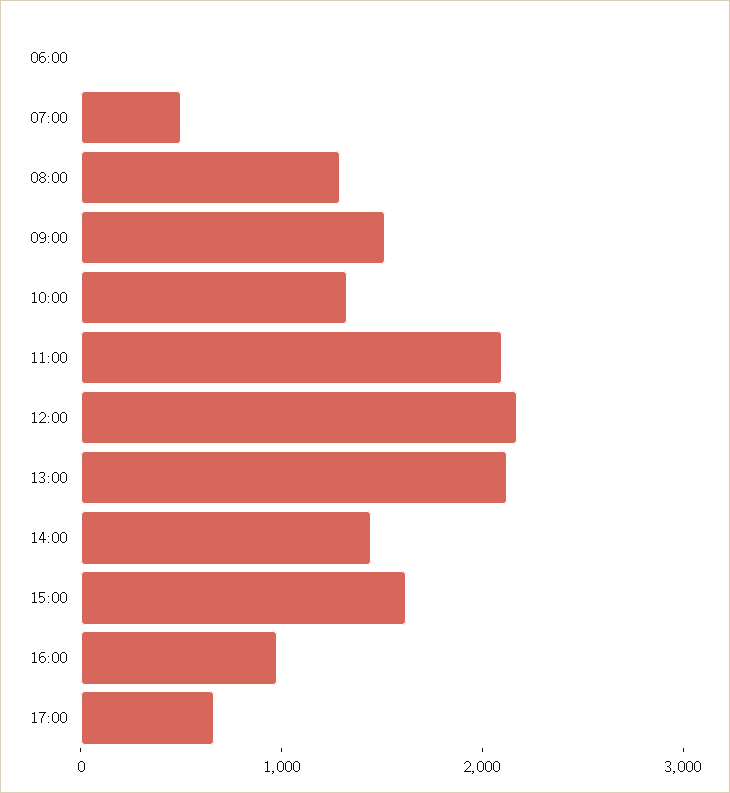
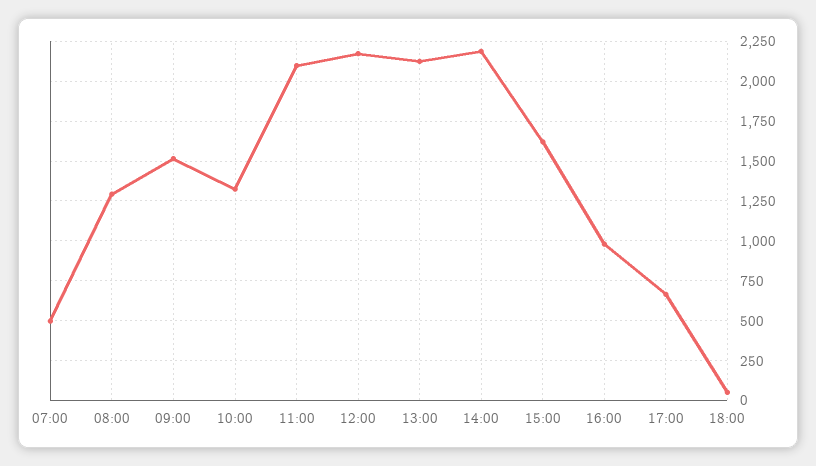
06:00: 0 -> none
14:00: 1400 -> 2200
18:00: none -> 50

